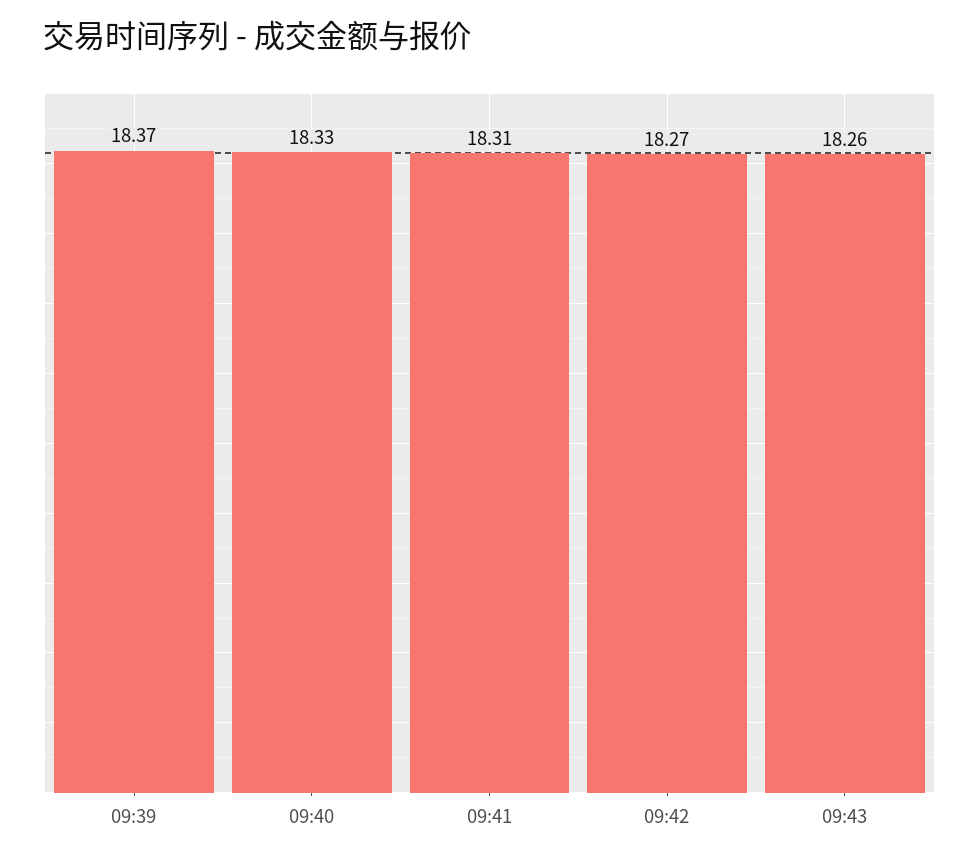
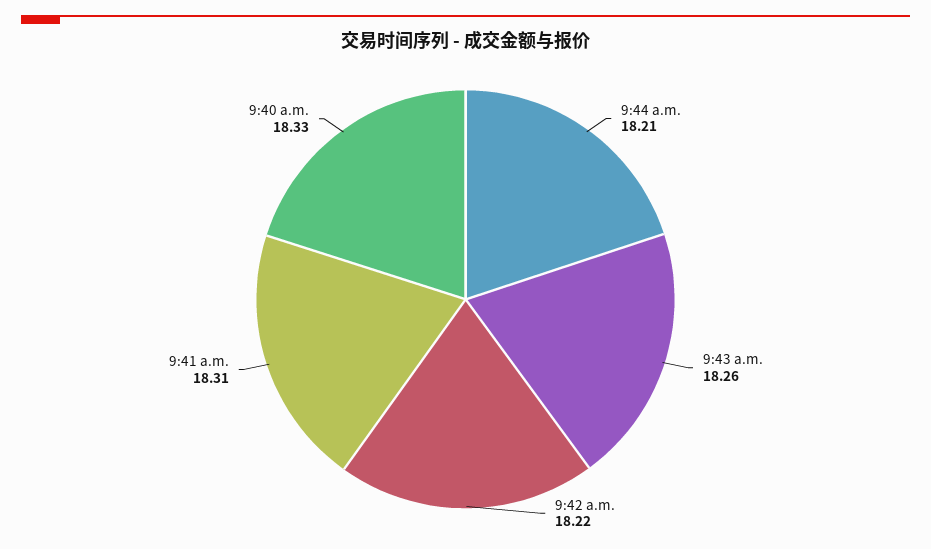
09:39: 18.37 -> none
09:42: 18.27 -> 18.22
9:44 a.m.: none -> 18.21

